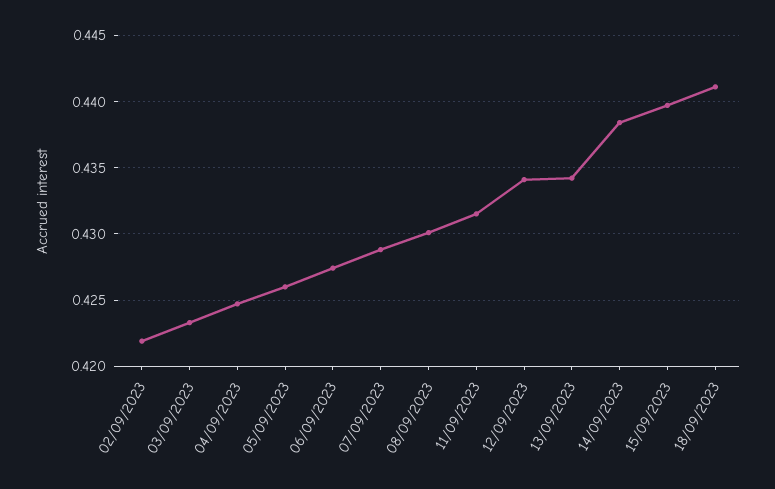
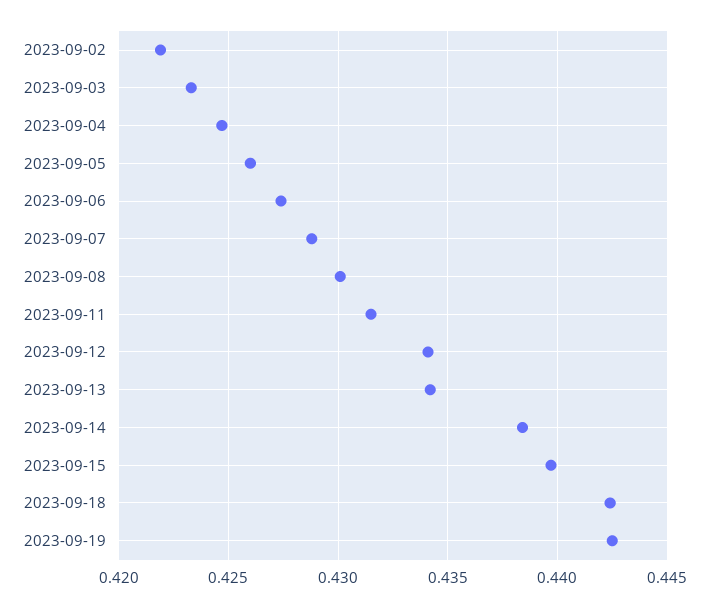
18/09/2023: 0.441 -> 0.4425
2023-09-19: none -> 0.4425

